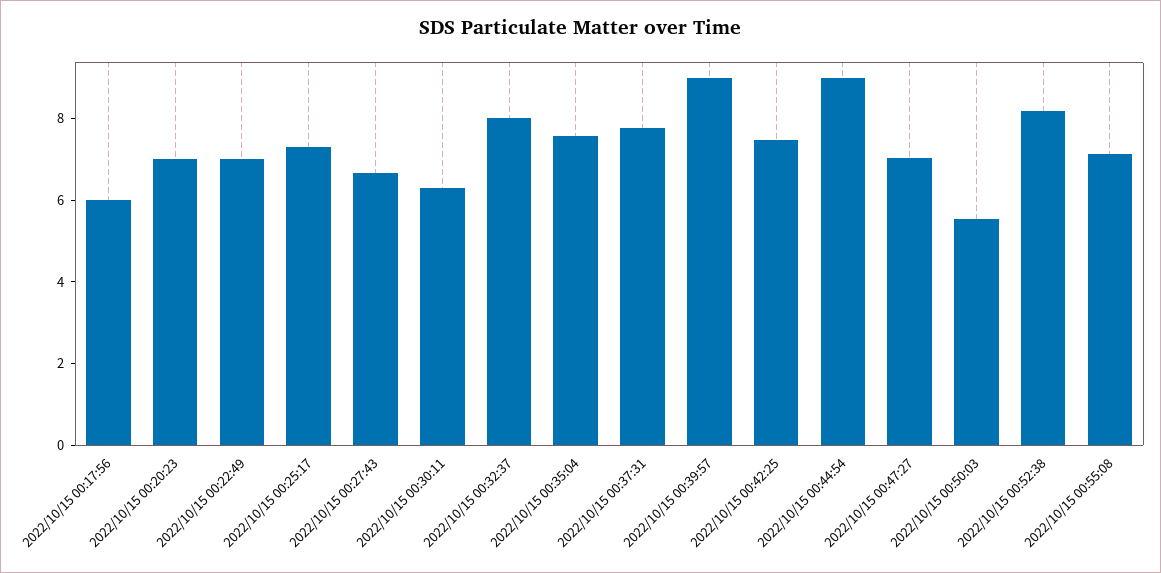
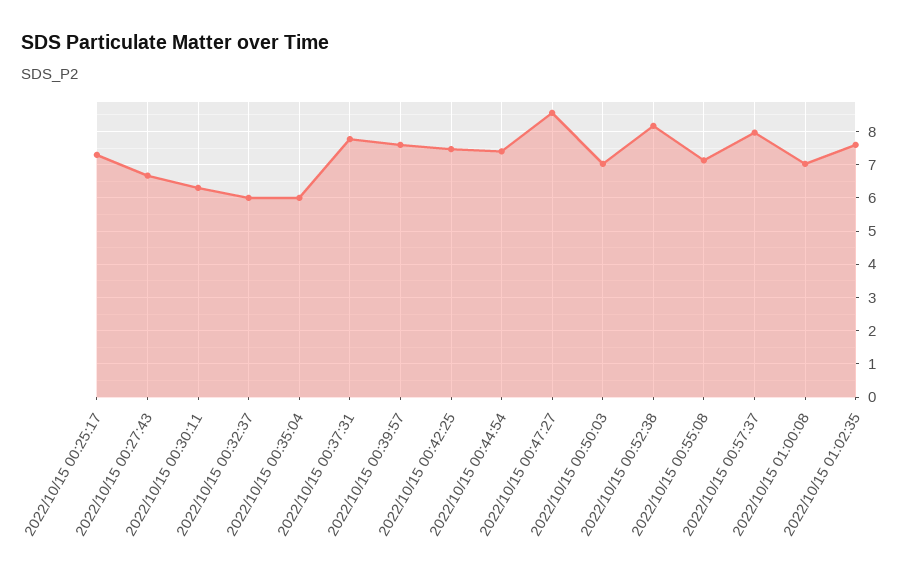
2022/10/15 00:17:56: 6 -> none
2022/10/15 00:20:23: 7 -> none
2022/10/15 00:22:49: 7 -> none
2022/10/15 00:32:37: 8 -> 6
2022/10/15 00:35:04: 7.5 -> 6
2022/10/15 00:39:57: 9 -> 7.6
2022/10/15 00:44:54: 9 -> 7.4
2022/10/15 00:47:27: 7 -> 8.6
2022/10/15 00:50:03: 5.5 -> 7
2022/10/15 00:57:37: none -> 8
2022/10/15 01:00:08: none -> 7
2022/10/15 01:02:35: none -> 7.6

